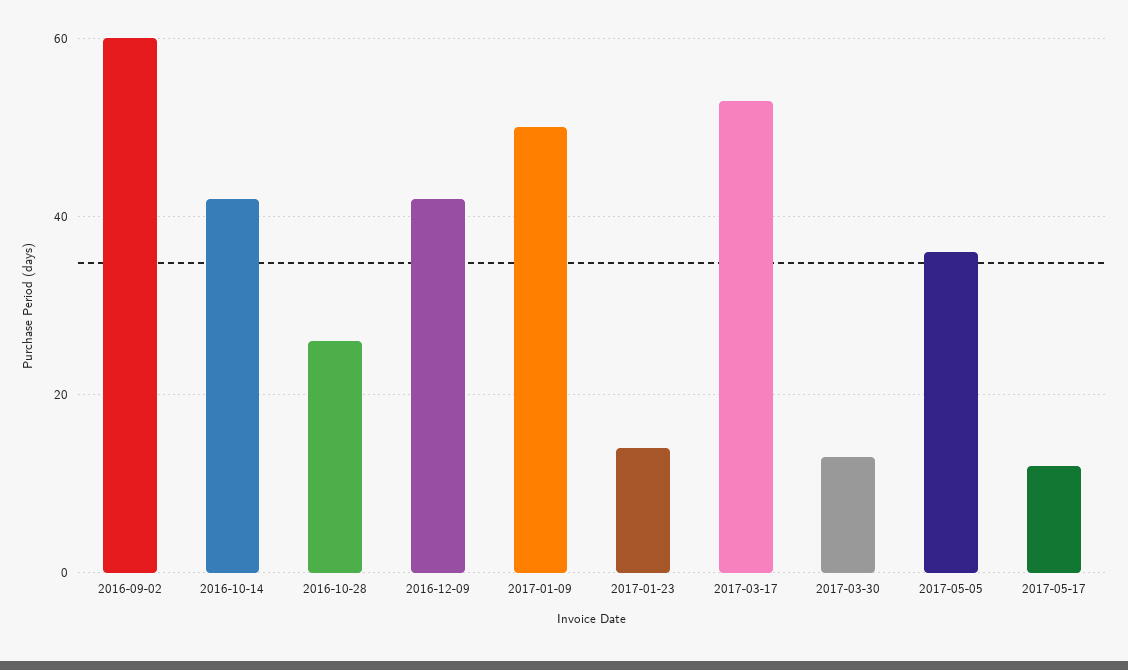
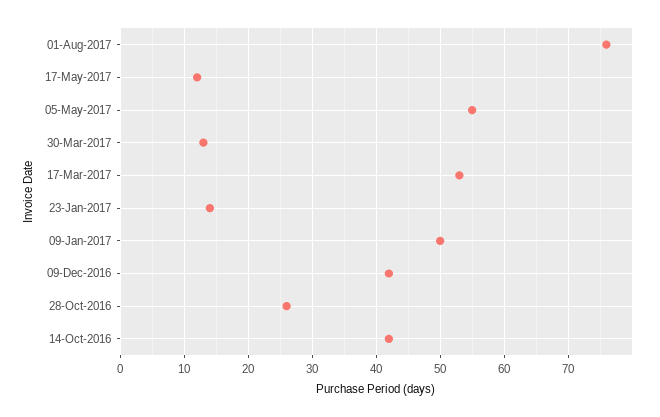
2016-09-02: 60 -> none
2017-05-05: 35 -> 55
01-Aug-2017: none -> 76

